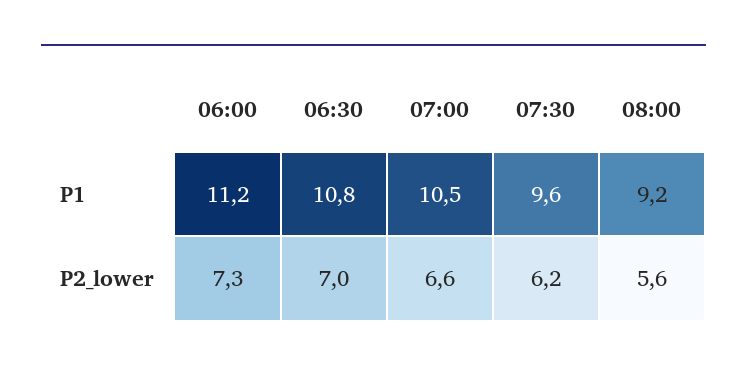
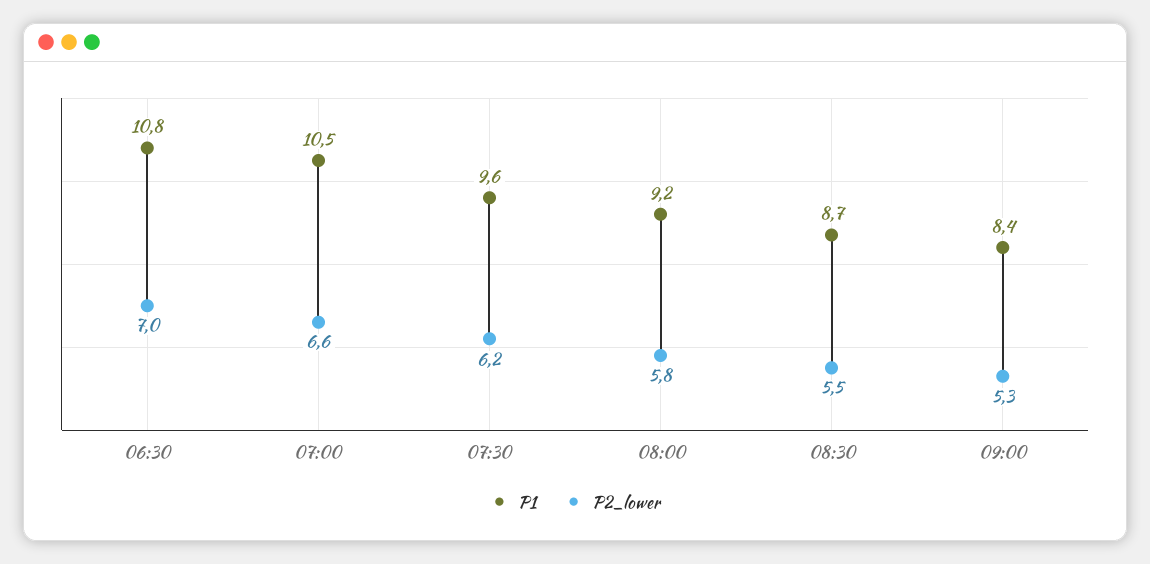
P1, 06:00: 11.2 -> none
P2_lower, 06:00: 7.3 -> none
P2_lower, 08:00: 5.6 -> 5.8
P1, 08:30: none -> 8.7
P2_lower, 08:30: none -> 5.5
P1, 09:00: none -> 8.4
P2_lower, 09:00: none -> 5.3

